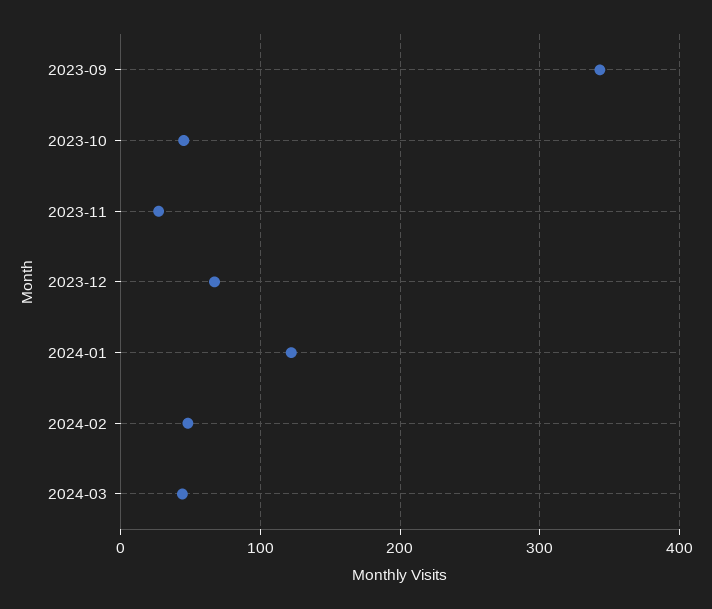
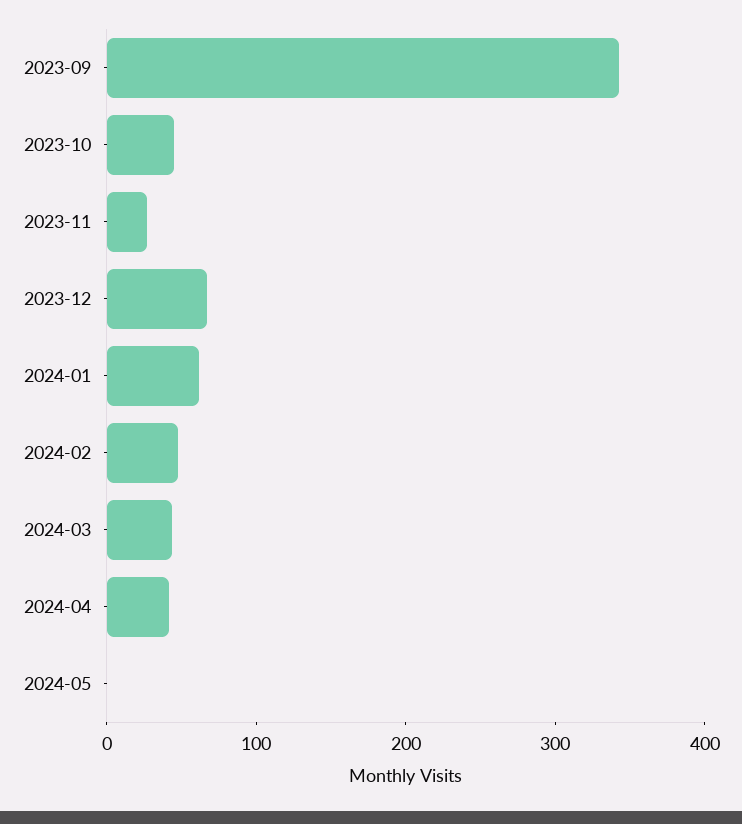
2024-01: 120 -> 60
2024-04: none -> 40
2024-05: none -> 0

